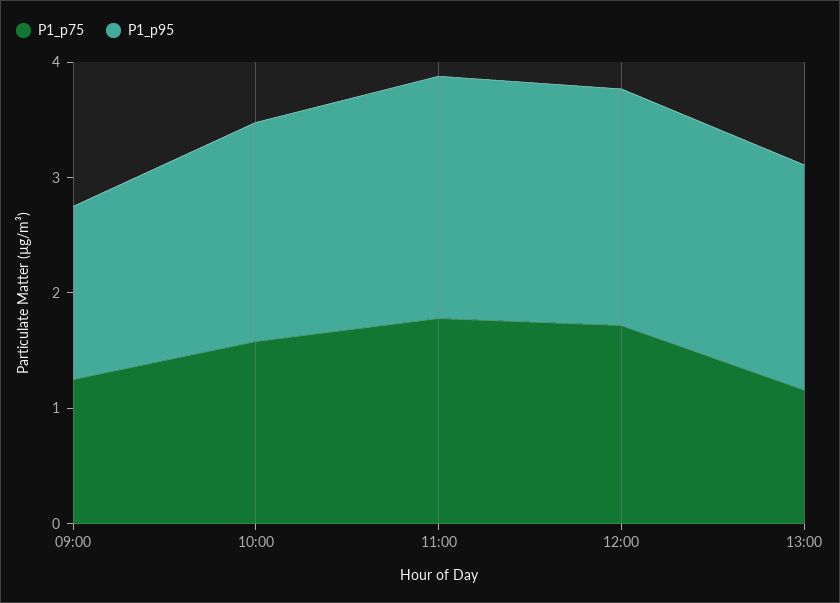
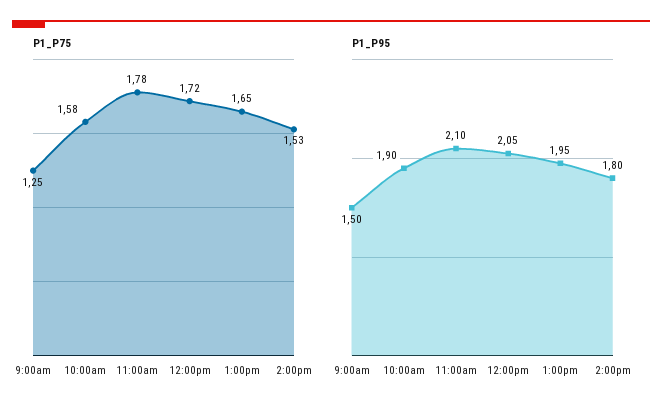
P1_p75, 13:00: 1.2 -> 1.65
P1_p75, 2:00pm: none -> 1.53
P1_p95, 2:00pm: none -> 1.8

